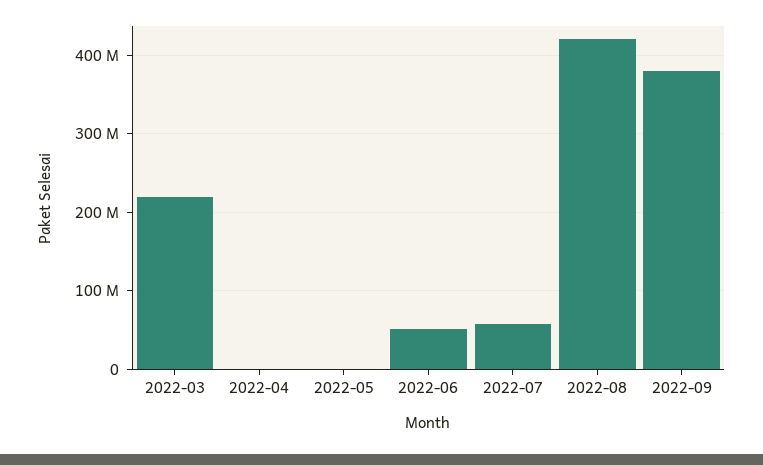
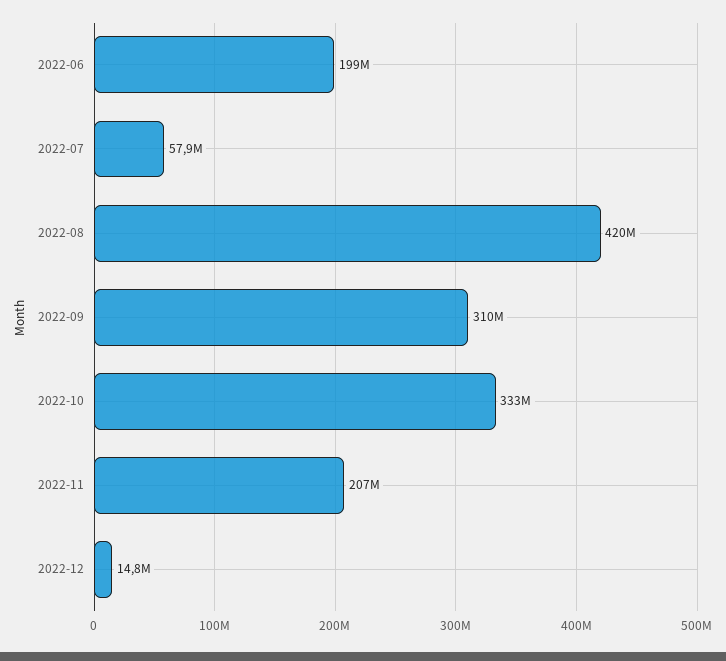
2022-03: 220000000 -> none
2022-04: 0 -> none
2022-05: 0 -> none
2022-06: 50000000 -> 199000000
2022-09: 380000000 -> 310000000
2022-10: none -> 333000000
2022-11: none -> 207000000
2022-12: none -> 14800000

